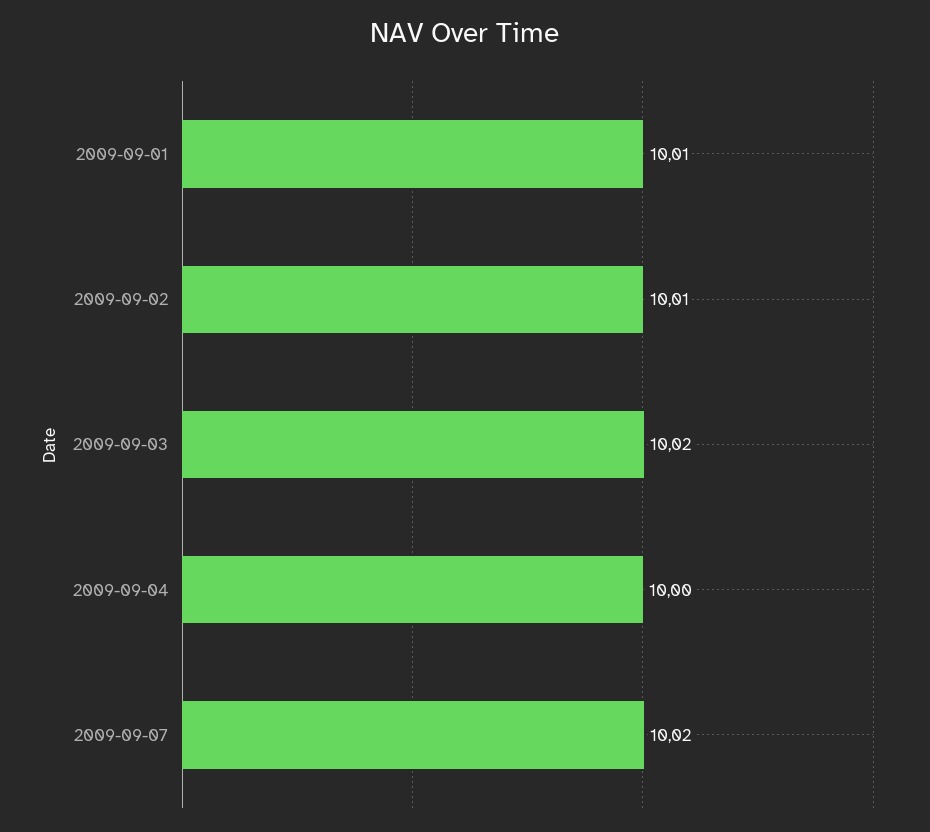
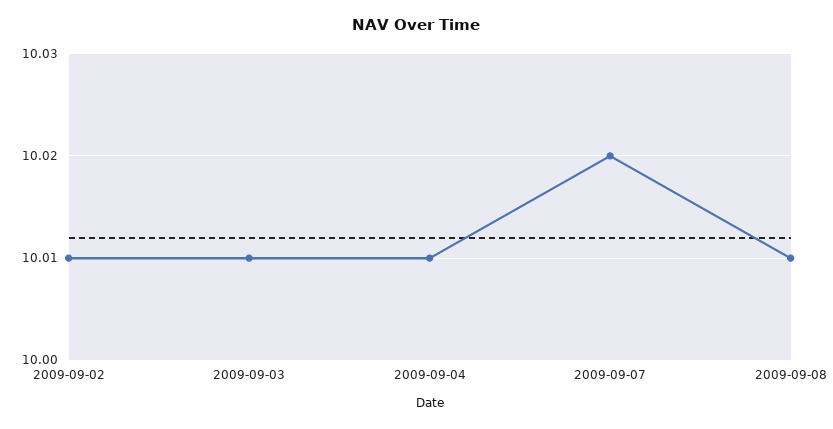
2009-09-01: 10.01 -> none
2009-09-03: 10.02 -> 10.01
2009-09-04: 10 -> 10.01
2009-09-08: none -> 10.01

